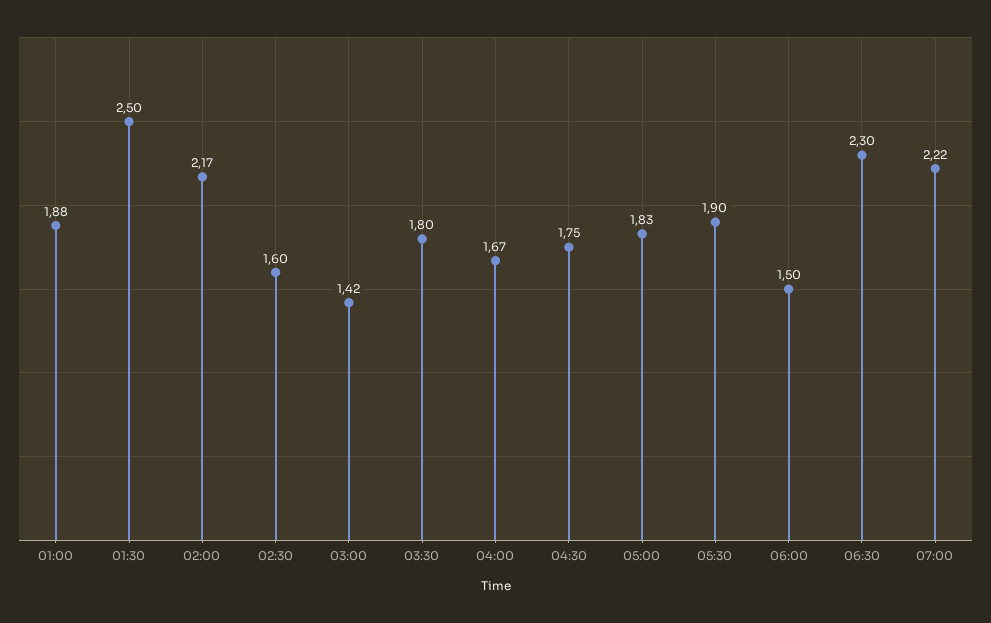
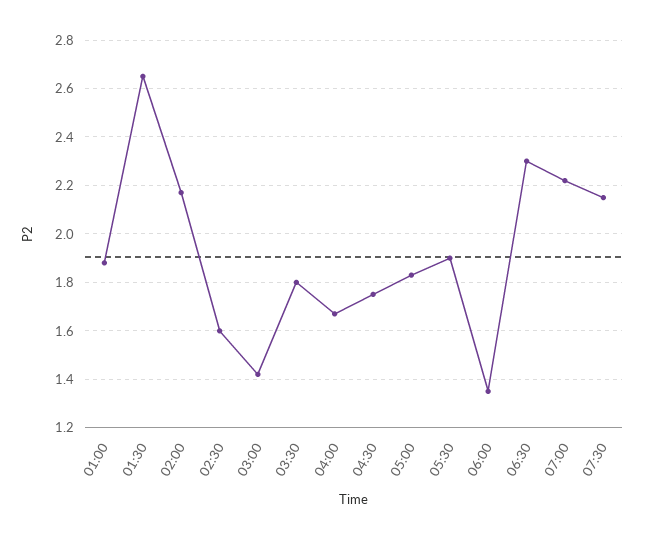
01:30: 2.5 -> 2.65
06:00: 1.5 -> 1.35
07:30: none -> 2.15

